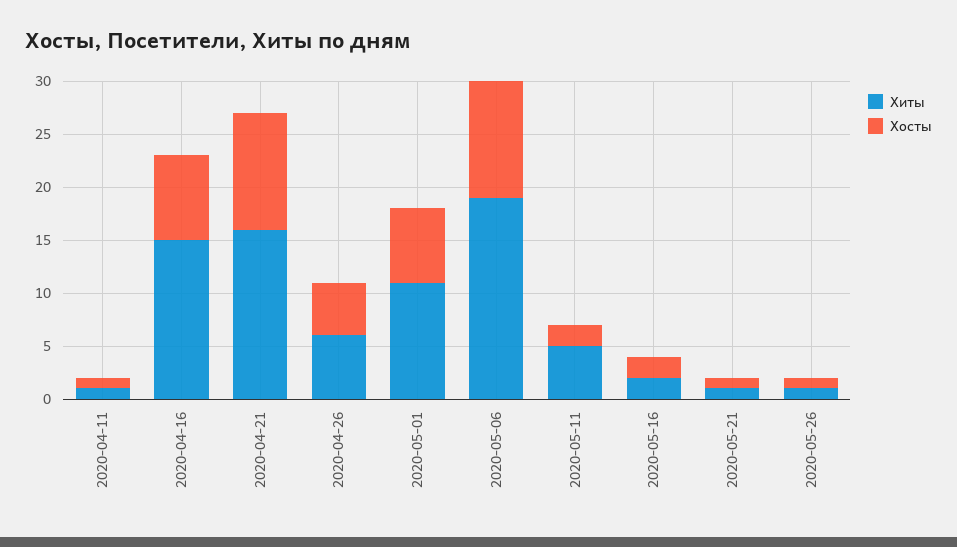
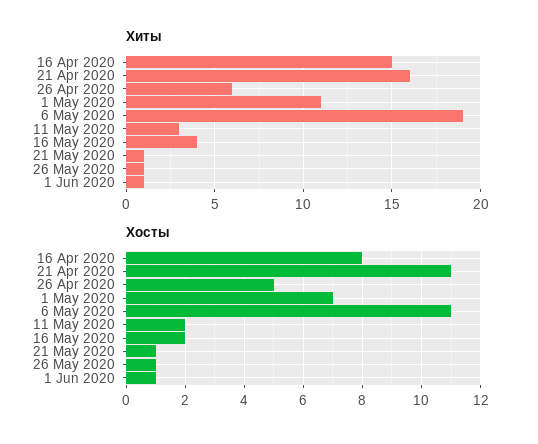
Хиты, 2020-04-11: 1 -> none
Хосты, 2020-04-11: 1 -> none
Хиты, 2020-05-11: 5 -> 3
Хиты, 2020-05-16: 2 -> 4
Хиты, 1 Jun 2020: none -> 1
Хосты, 1 Jun 2020: none -> 1

